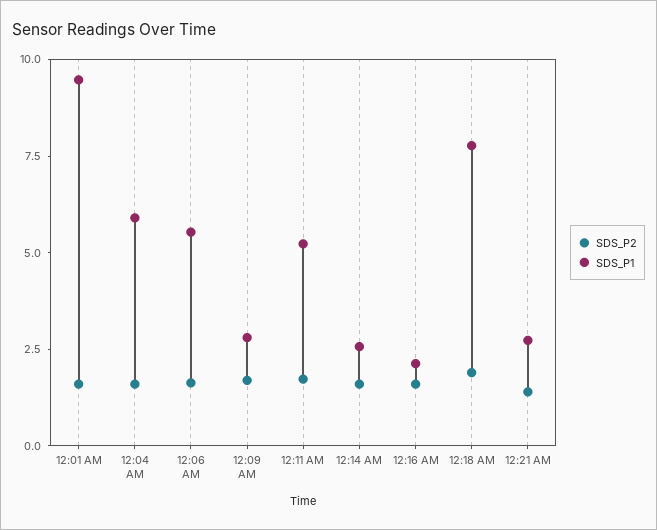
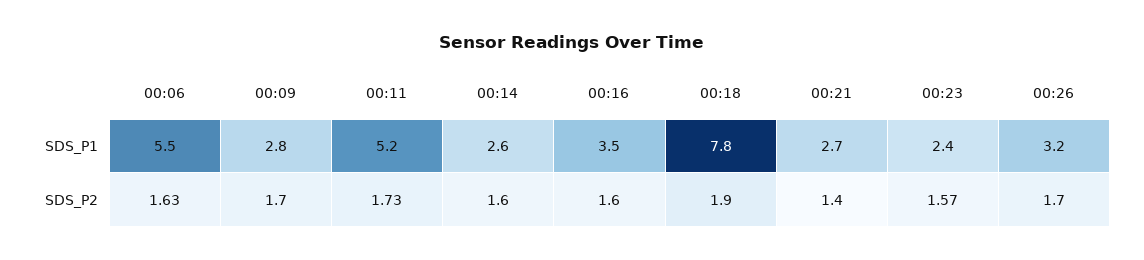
SDS_P2, 12:01 AM: 1.5 -> none
SDS_P1, 12:01 AM: 9.5 -> none
SDS_P2, 12:04 AM: 1.5 -> none
SDS_P1, 12:04 AM: 6 -> none
SDS_P1, 12:16 AM: 2 -> 3.5
SDS_P1, 00:23: none -> 2.4
SDS_P1, 00:26: none -> 3.2
SDS_P2, 00:23: none -> 1.57
SDS_P2, 00:26: none -> 1.7

